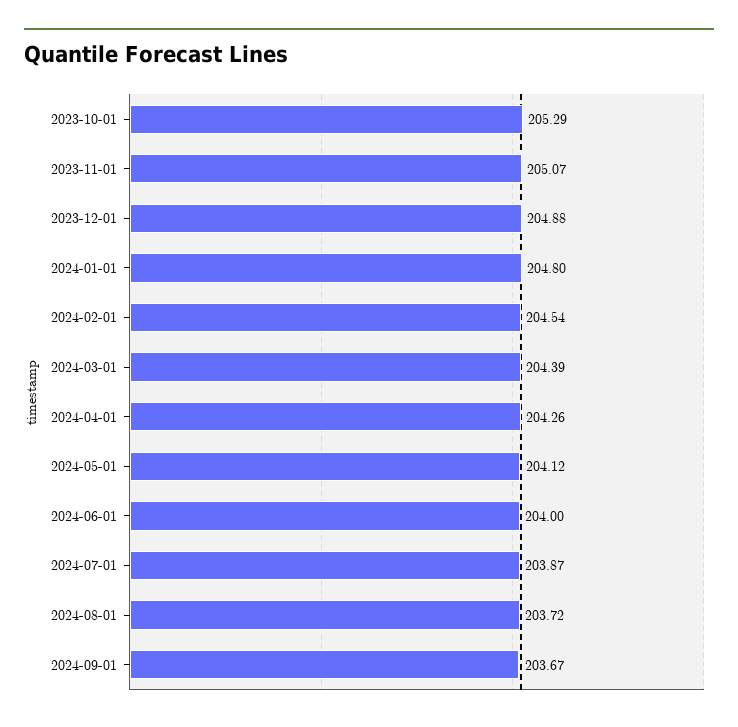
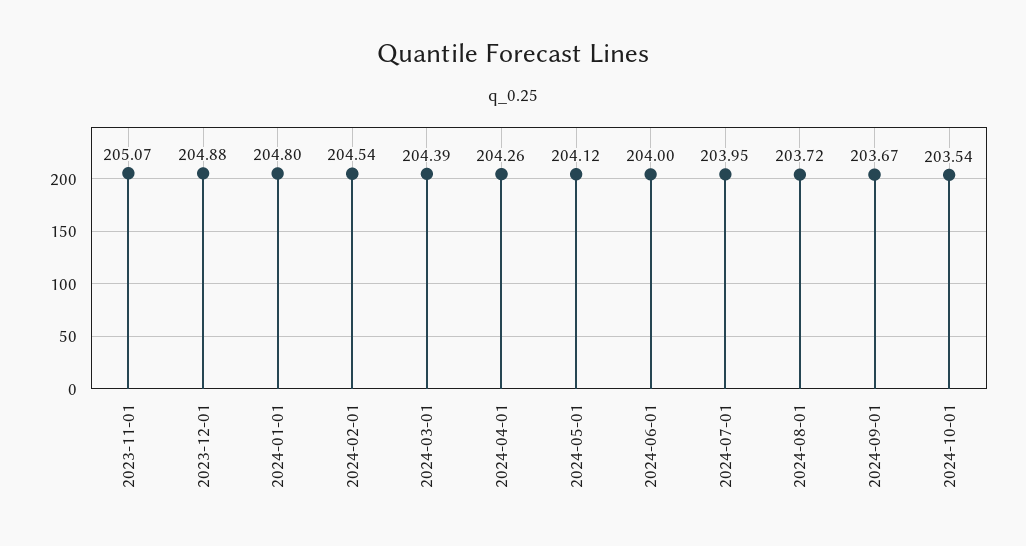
2023-10-01: 205.29 -> none
2024-07-01: 203.87 -> 203.95
2024-10-01: none -> 203.54

